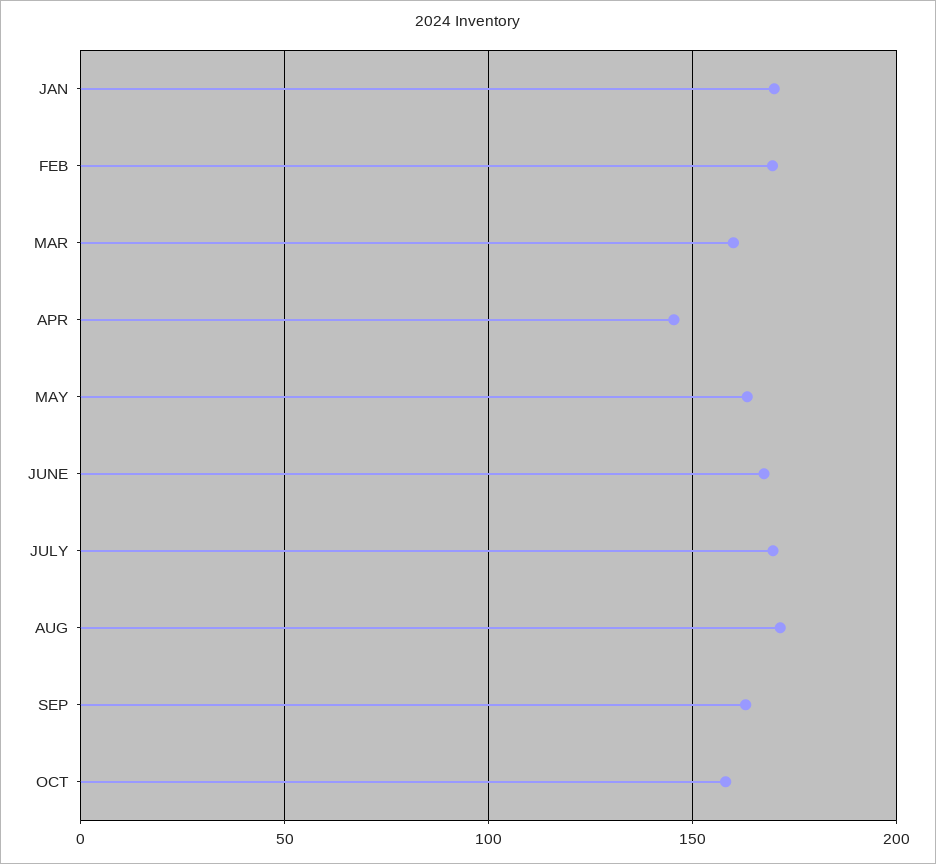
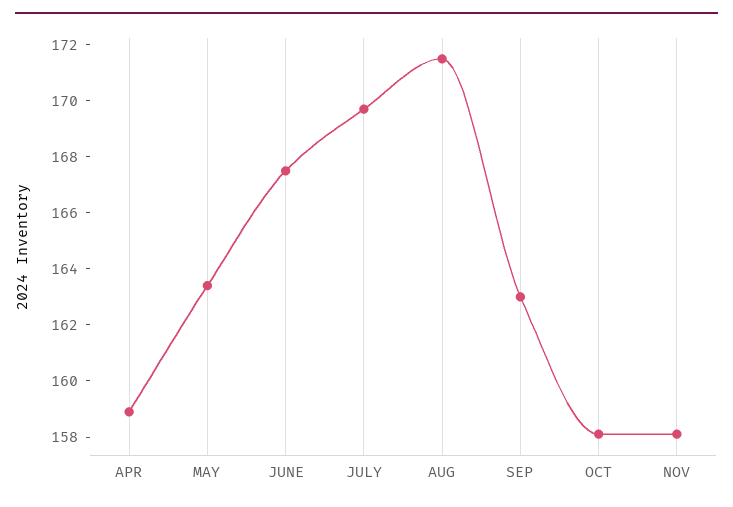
JAN: 170 -> none
FEB: 170 -> none
MAR: 160 -> none
APR: 145 -> 159
NOV: none -> 158

